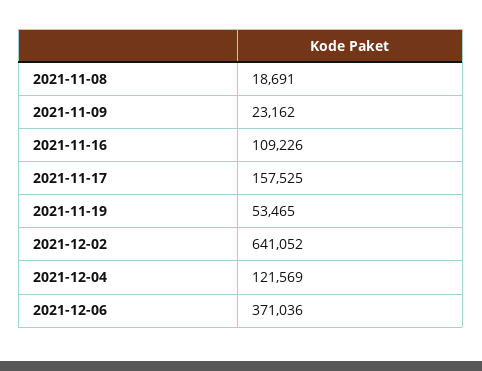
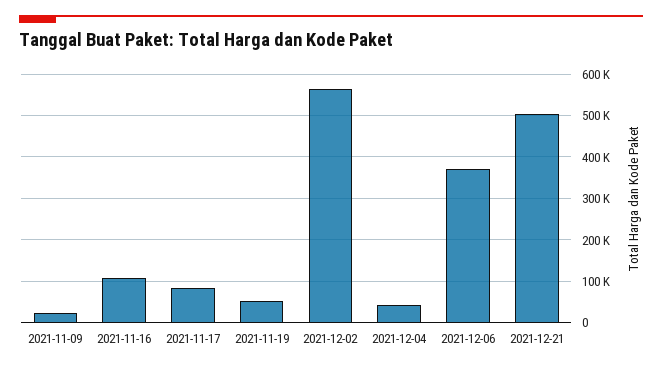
2021-11-08: 18691 -> none
2021-11-17: 157525 -> 80000
2021-12-02: 641052 -> 560000
2021-12-04: 121569 -> 40000
2021-12-21: none -> 500000

